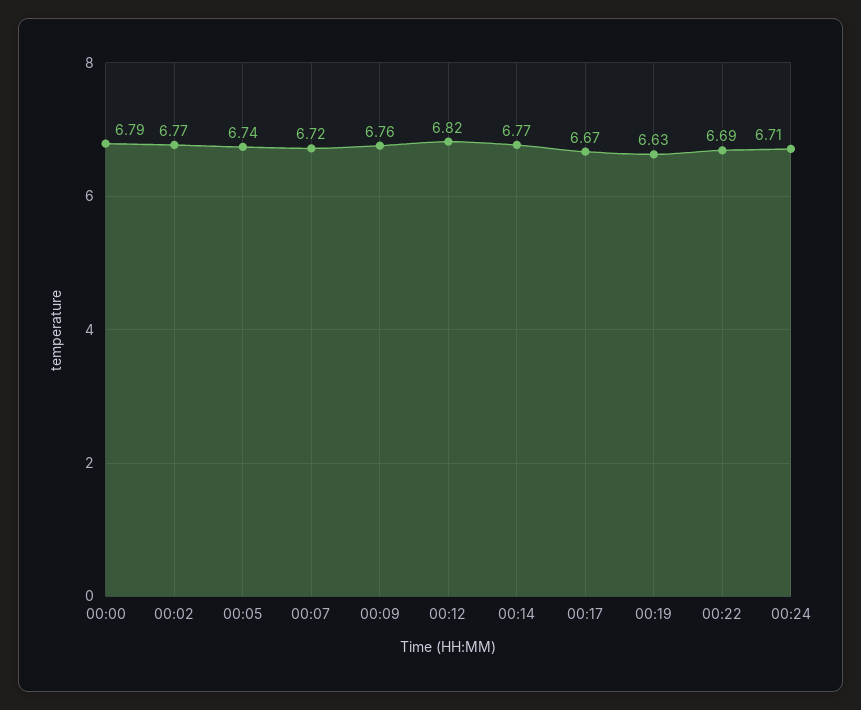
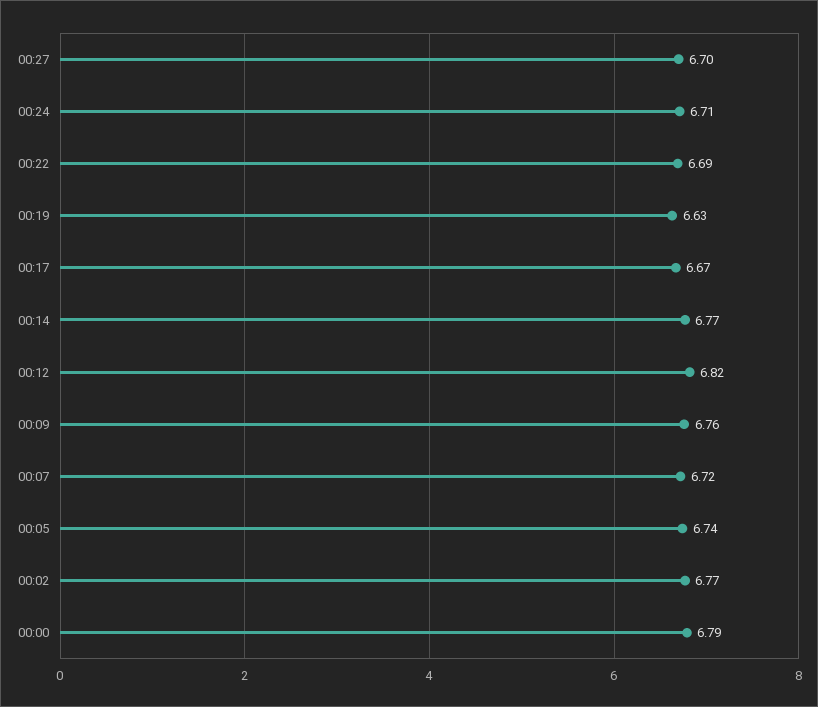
00:27: none -> 6.7

